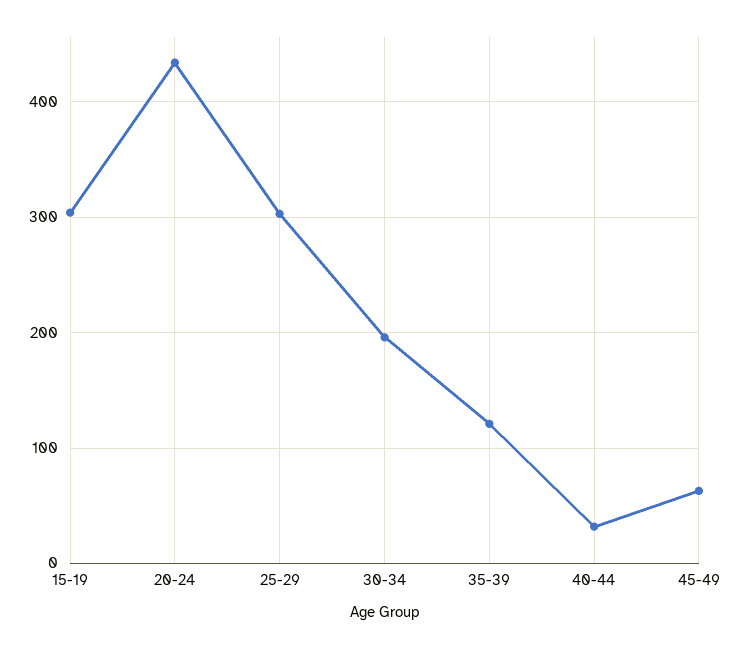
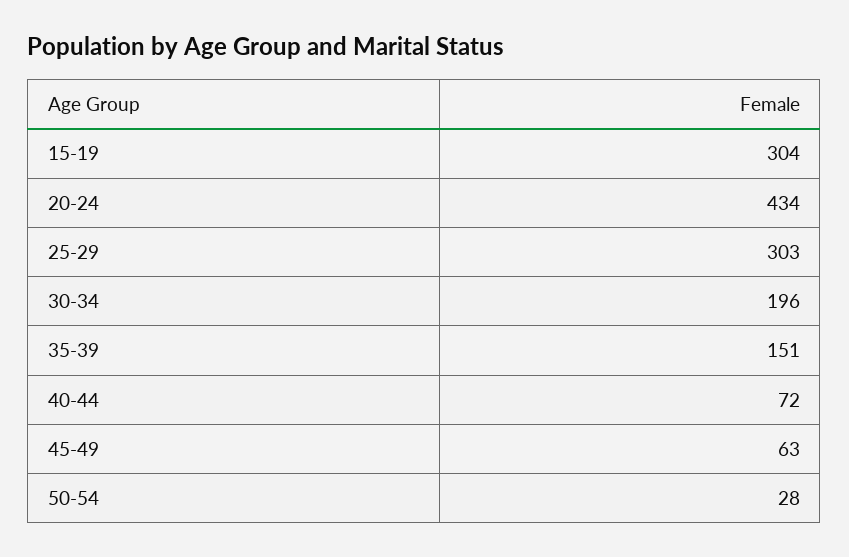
35-39: 120 -> 151
40-44: 30 -> 72
50-54: none -> 28

